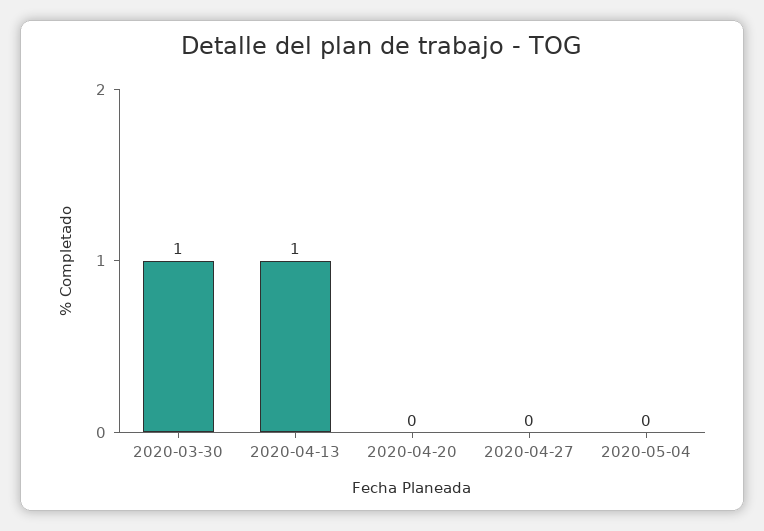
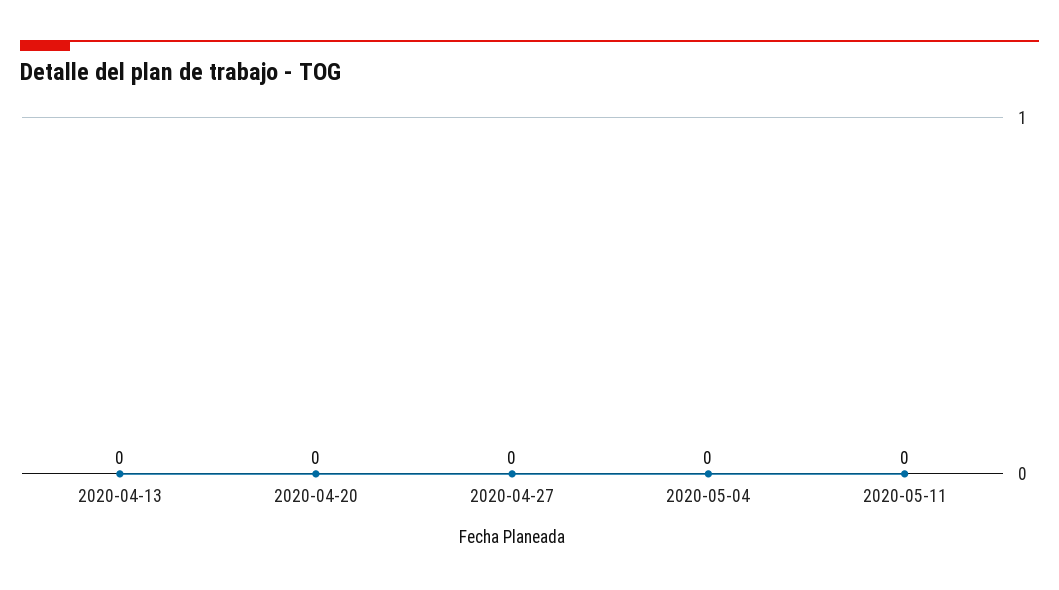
2020-03-30: 1 -> none
2020-04-13: 1 -> 0
2020-05-11: none -> 0

